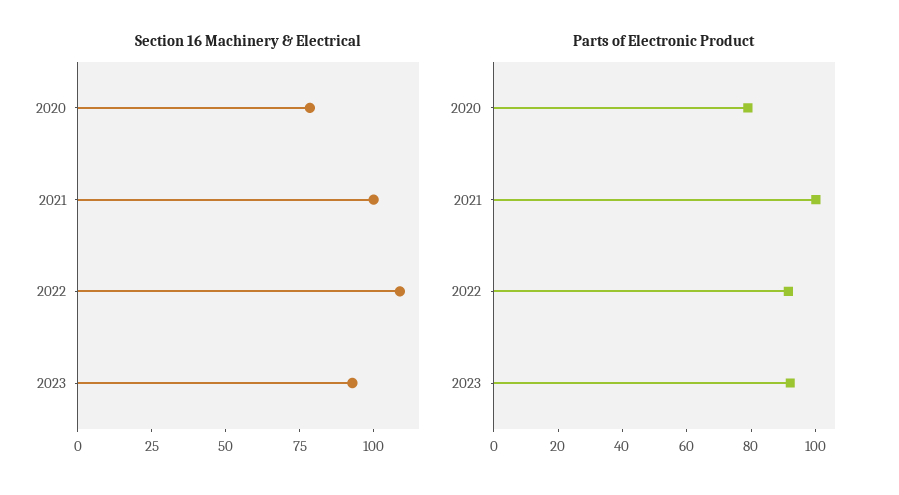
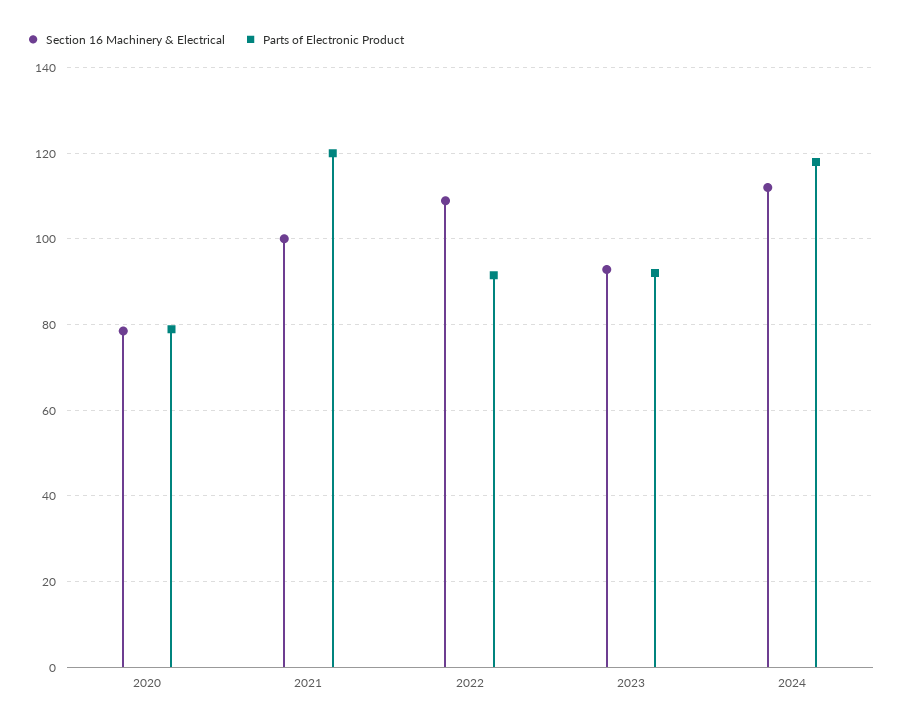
Parts of Electronic Product, 2021: 100 -> 120
Section 16 Machinery & Electrical, 2024: none -> 112
Parts of Electronic Product, 2024: none -> 118

